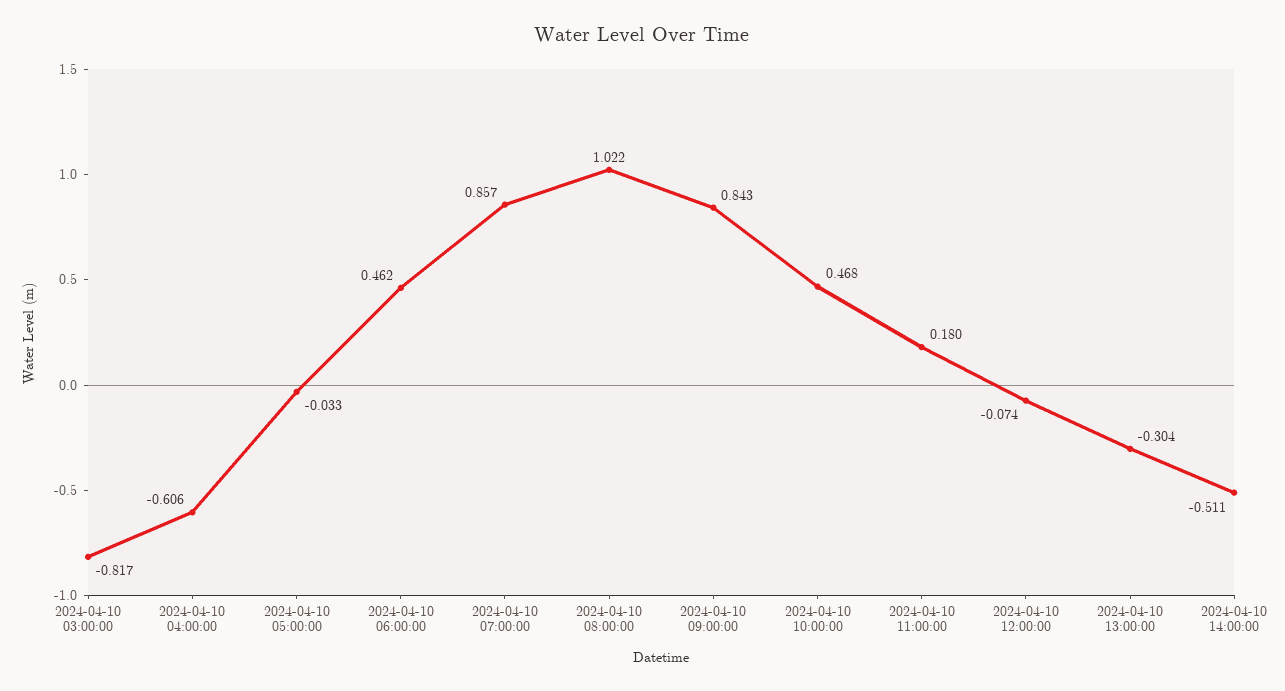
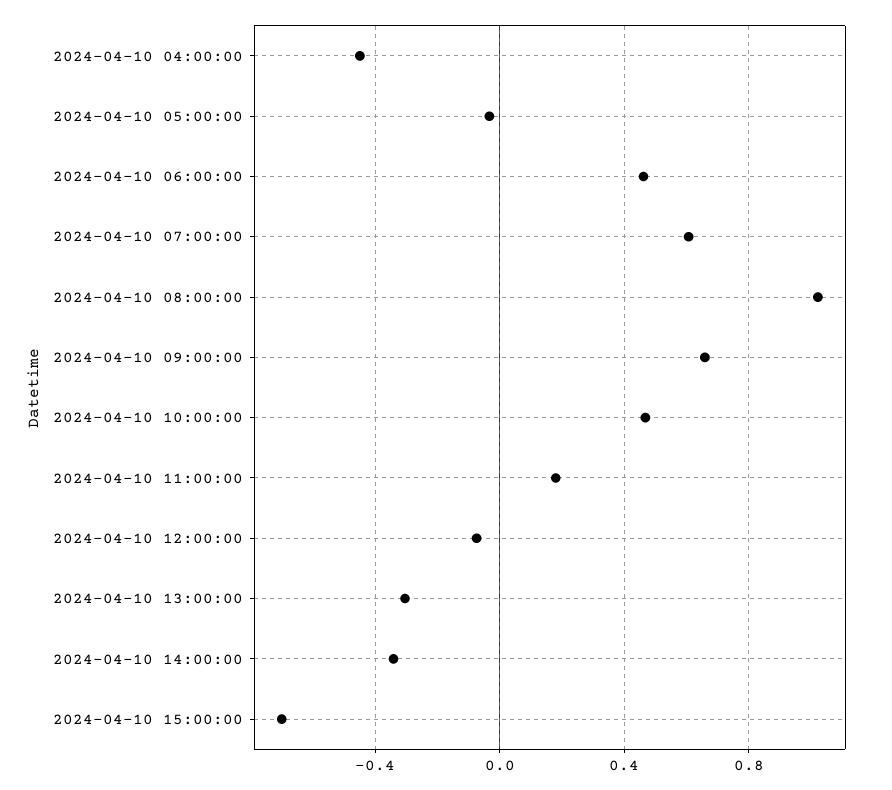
2024-04-10 03:00:00: -0.817 -> none
2024-04-10 04:00:00: -0.606 -> -0.45
2024-04-10 07:00:00: 0.857 -> 0.6
2024-04-10 09:00:00: 0.843 -> 0.65
2024-04-10 14:00:00: -0.511 -> -0.35
2024-04-10 15:00:00: none -> -0.7

